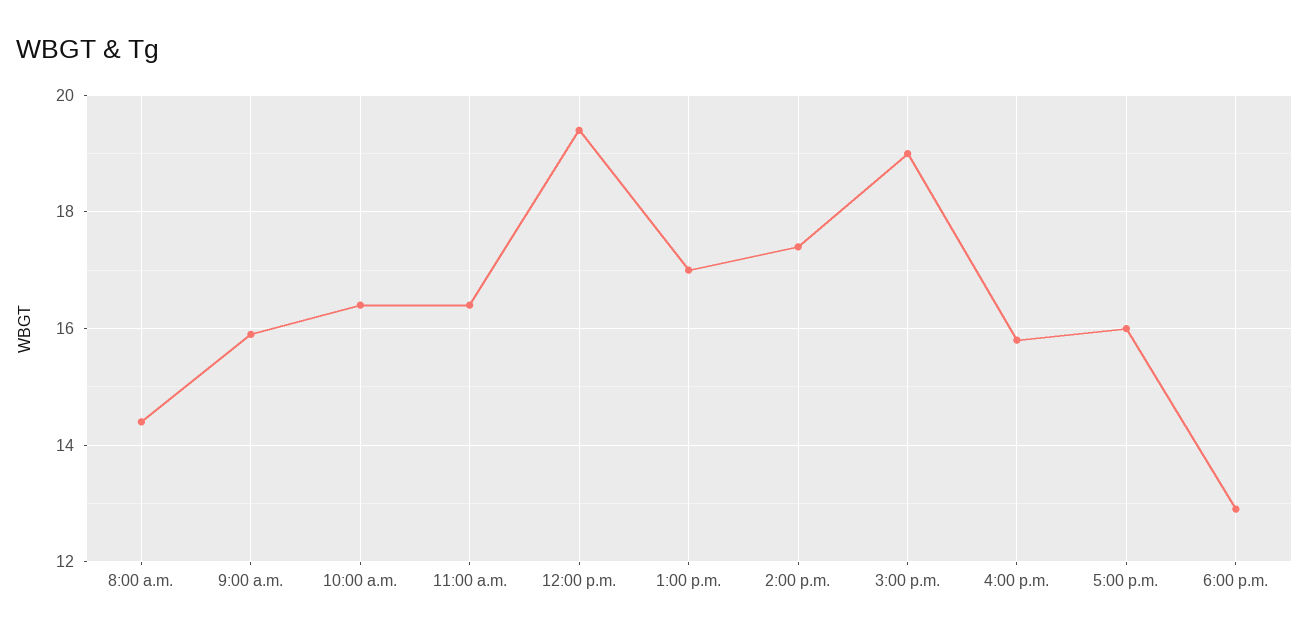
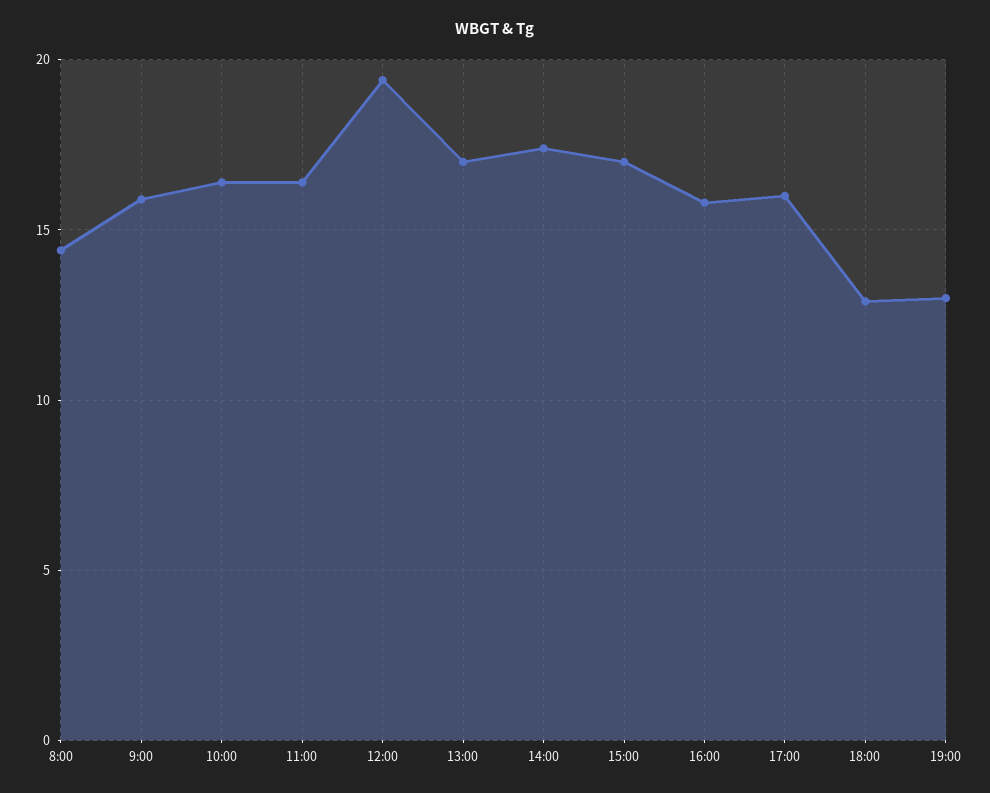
3:00 p.m.: 19 -> 17
19:00: none -> 13

